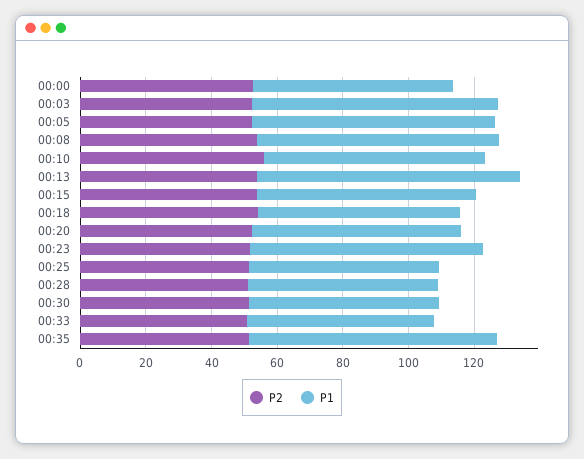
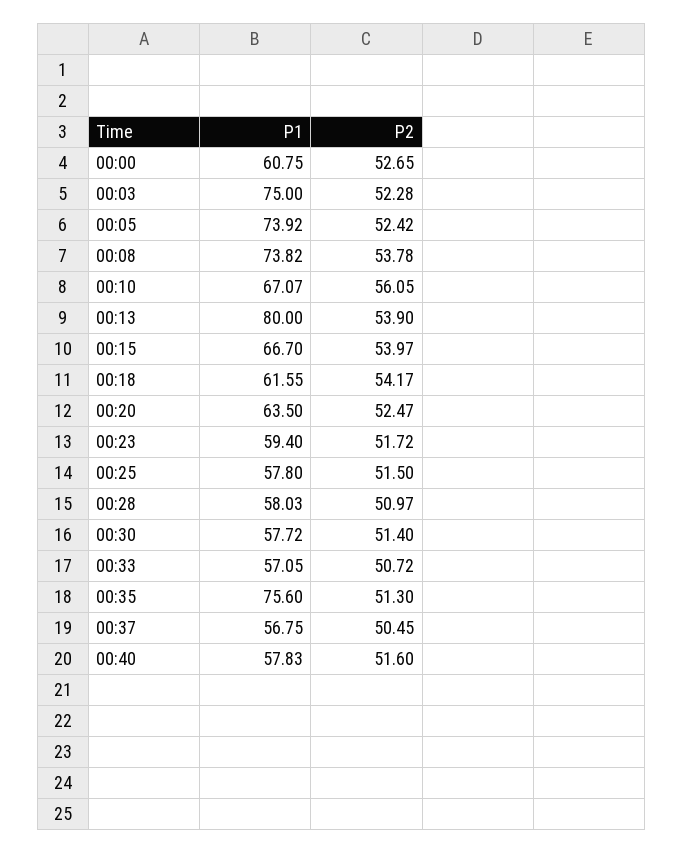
P1, 00:23: 70 -> 59.4
P1, 00:37: none -> 56.75
P2, 00:37: none -> 50.45
P1, 00:40: none -> 57.83
P2, 00:40: none -> 51.6

